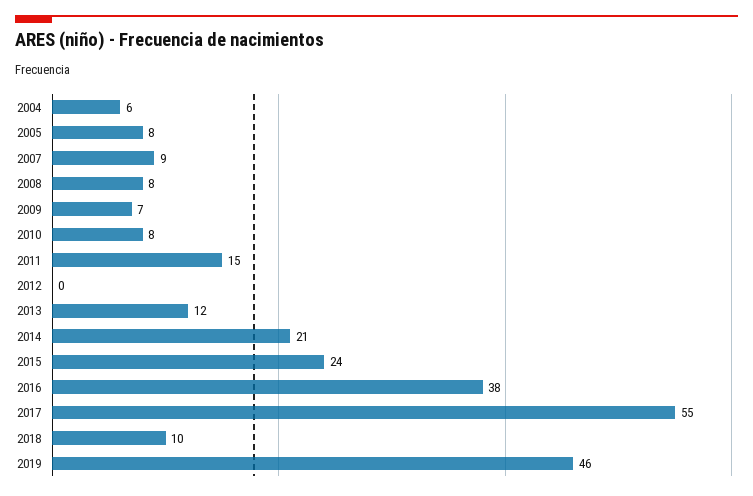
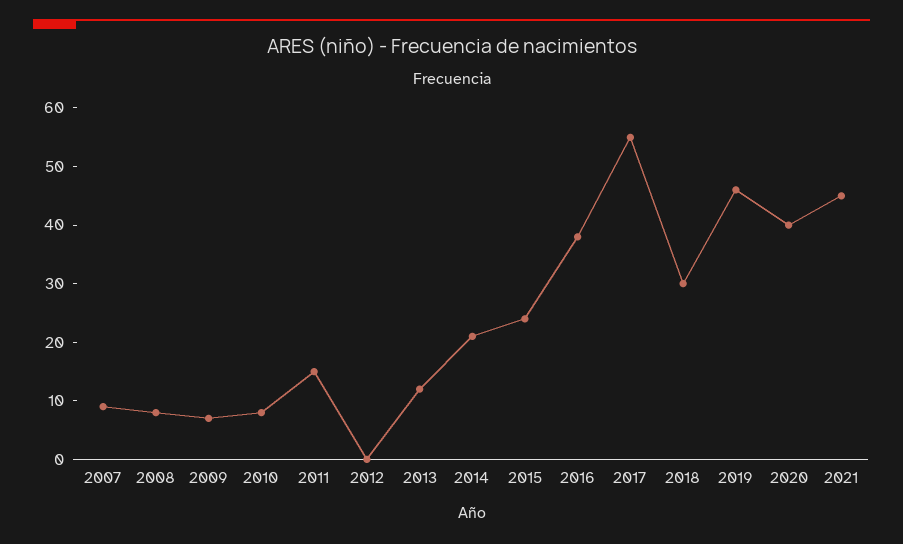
2004: 6 -> none
2005: 8 -> none
2018: 10 -> 30
2020: none -> 40
2021: none -> 45

